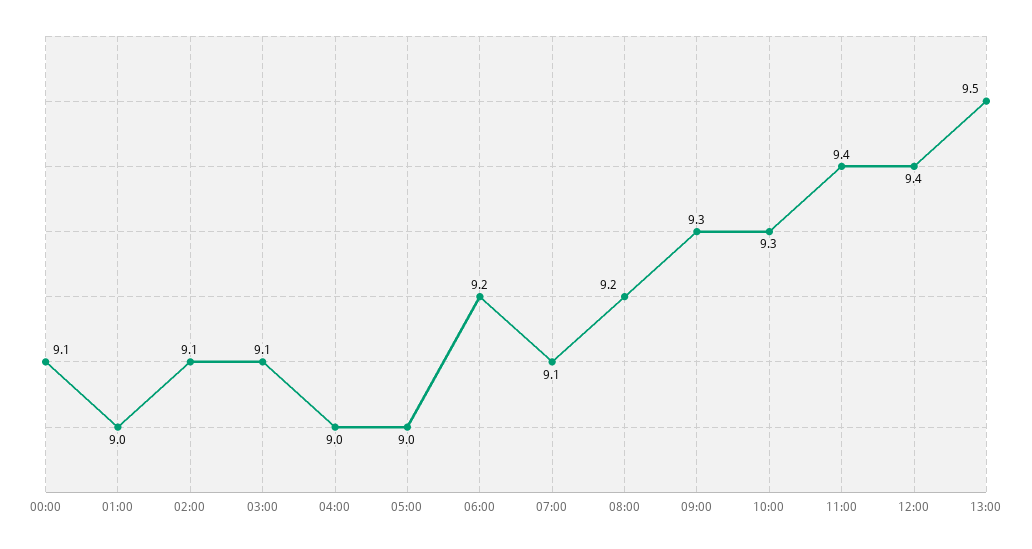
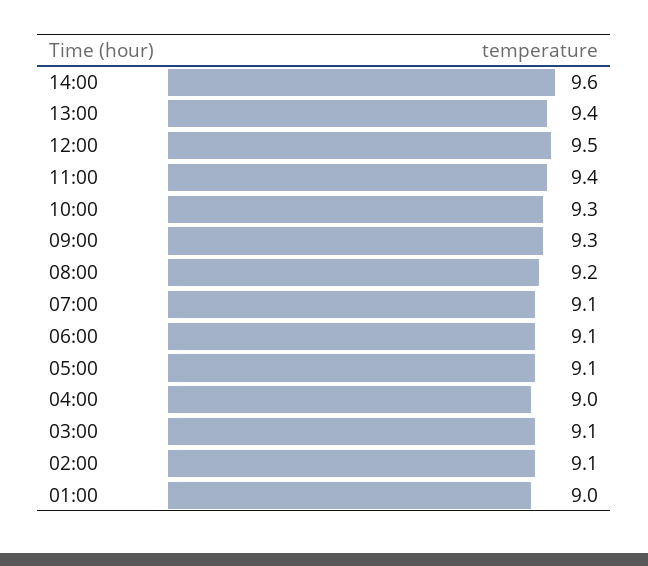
00:00: 9.1 -> none
05:00: 9 -> 9.1
06:00: 9.2 -> 9.1
12:00: 9.4 -> 9.5
13:00: 9.5 -> 9.4
14:00: none -> 9.6

